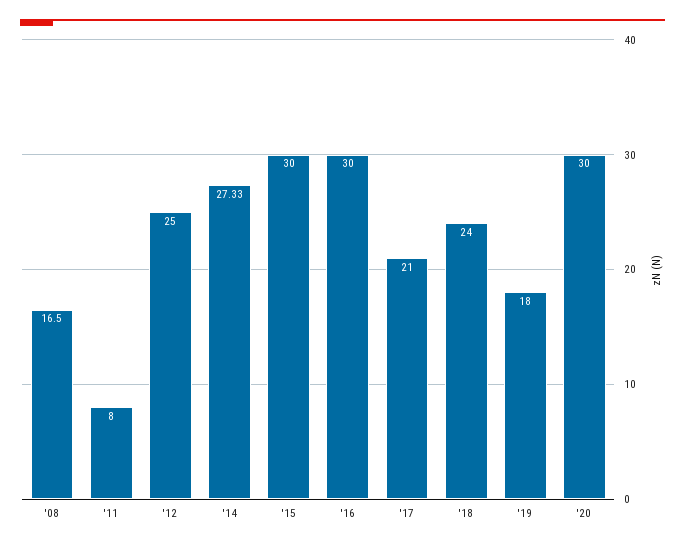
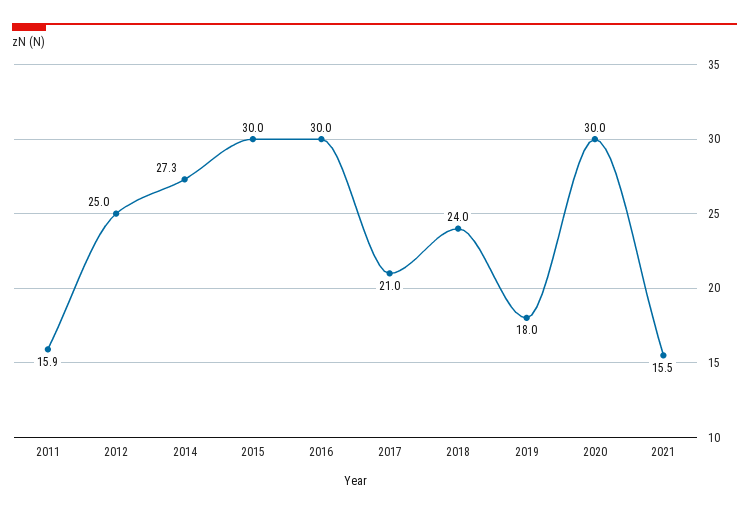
'08: 16.5 -> none
'11: 8 -> 15.9
2021: none -> 15.5

